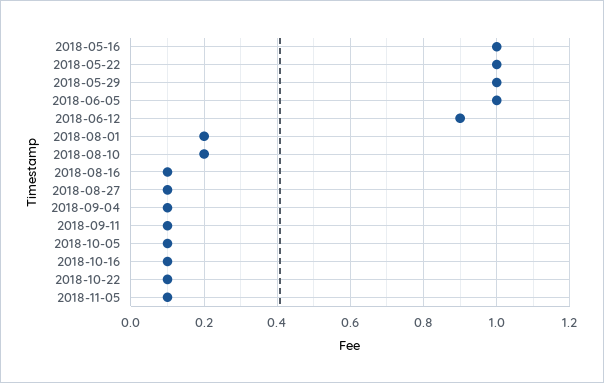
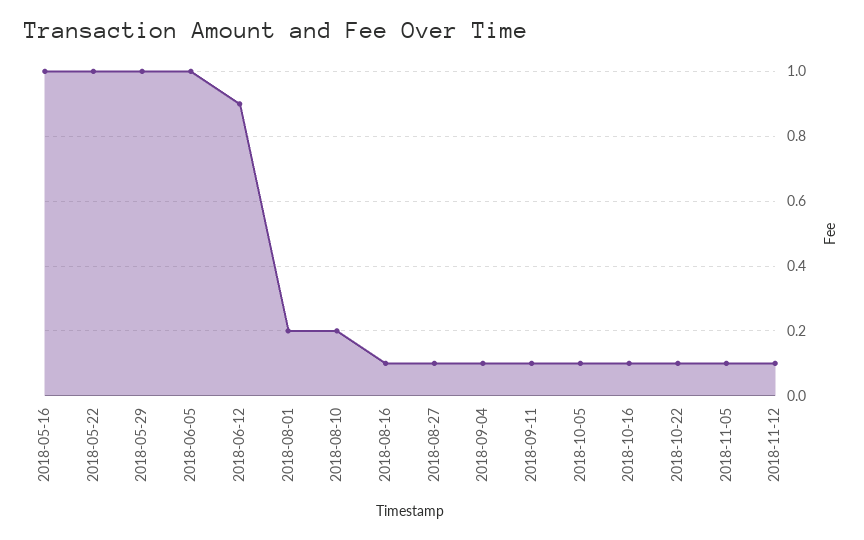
2018-11-12: none -> 0.1

